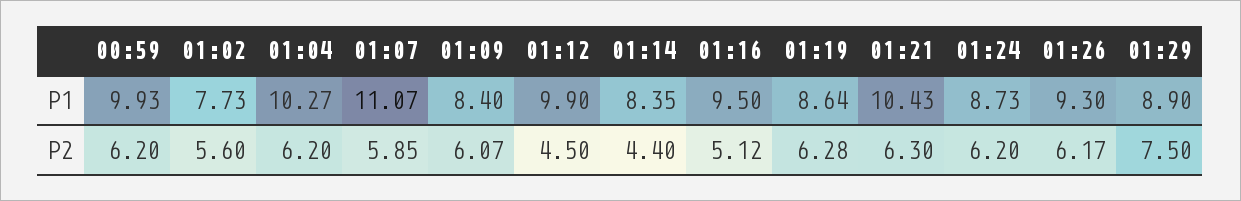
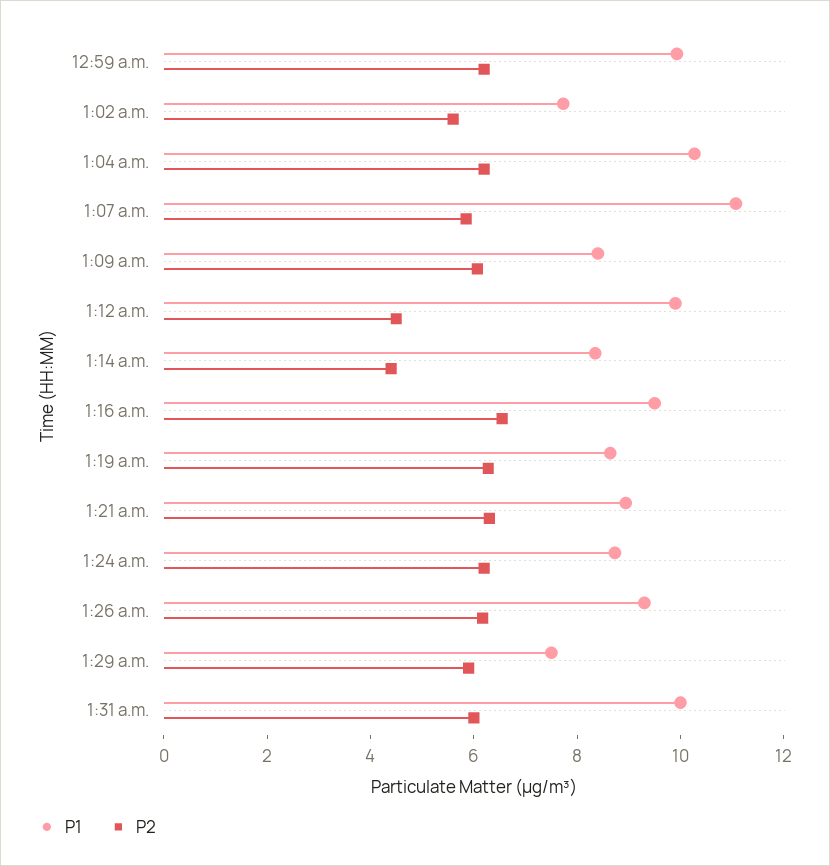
P1, 01:21: 10.43 -> 9
P1, 01:29: 8.9 -> 7.5
P2, 01:16: 5.12 -> 6.5
P2, 01:29: 7.5 -> 6
P1, 1:31 a.m.: none -> 10
P2, 1:31 a.m.: none -> 6

